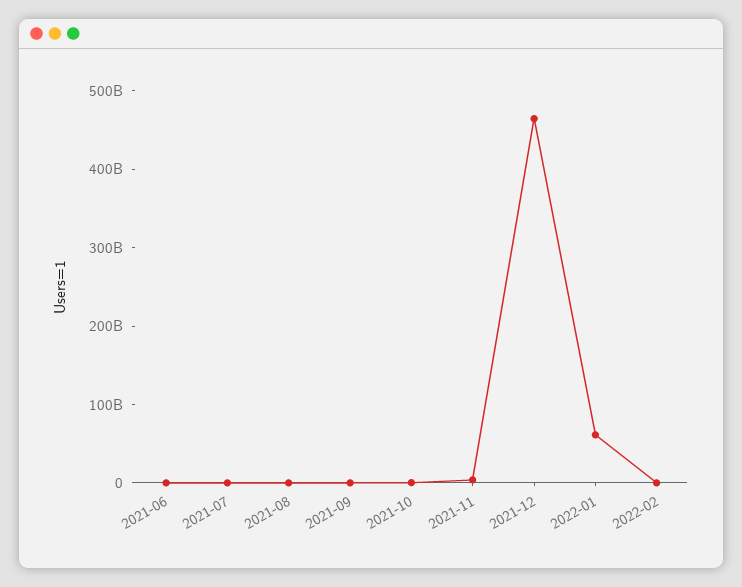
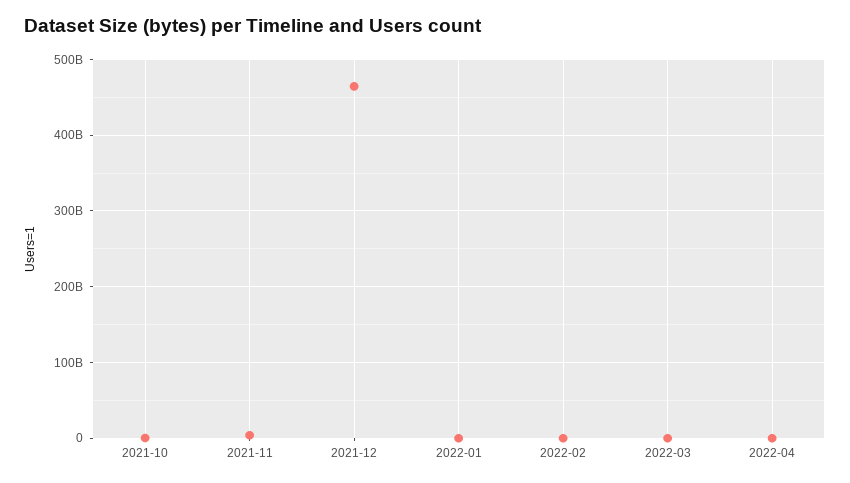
2021-06: 0 -> none
2021-07: 0 -> none
2021-08: 0 -> none
2021-09: 0 -> none
2022-01: 60000000000 -> 0
2022-03: none -> 0
2022-04: none -> 0

